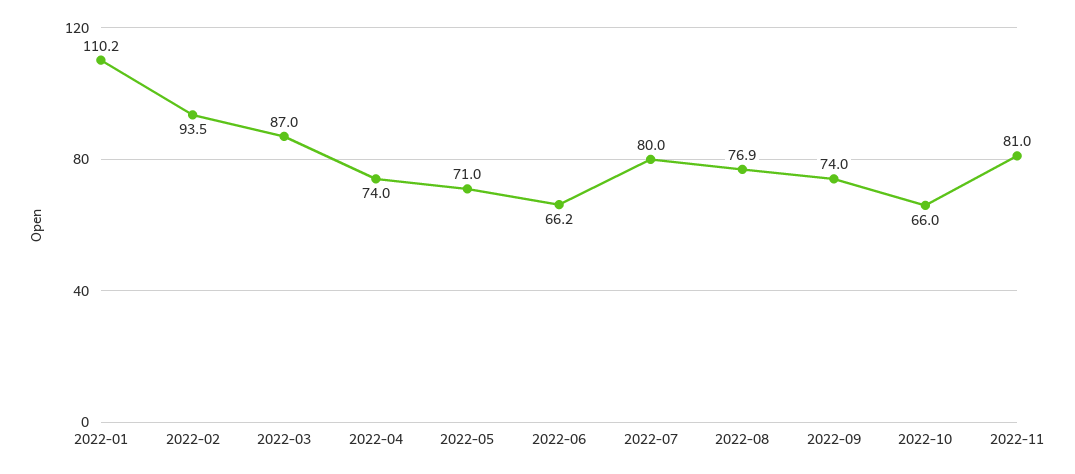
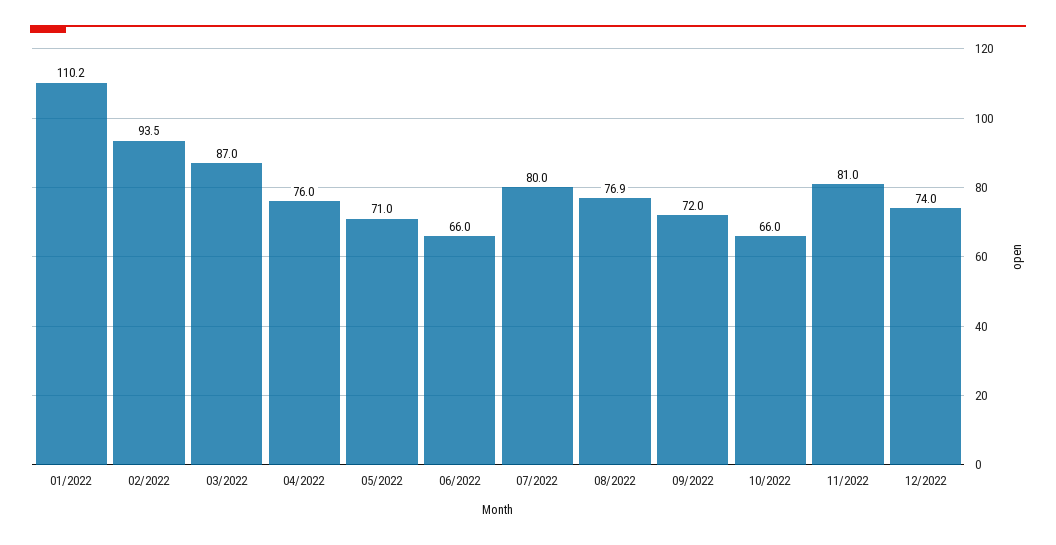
2022-04: 74 -> 76
2022-06: 66.2 -> 66
2022-09: 74 -> 72
12/2022: none -> 74

